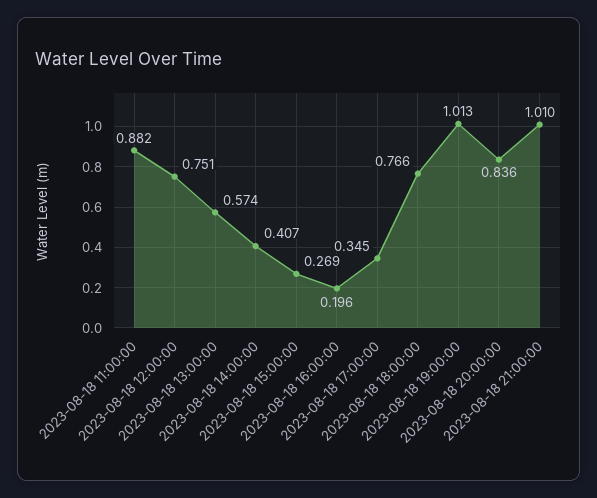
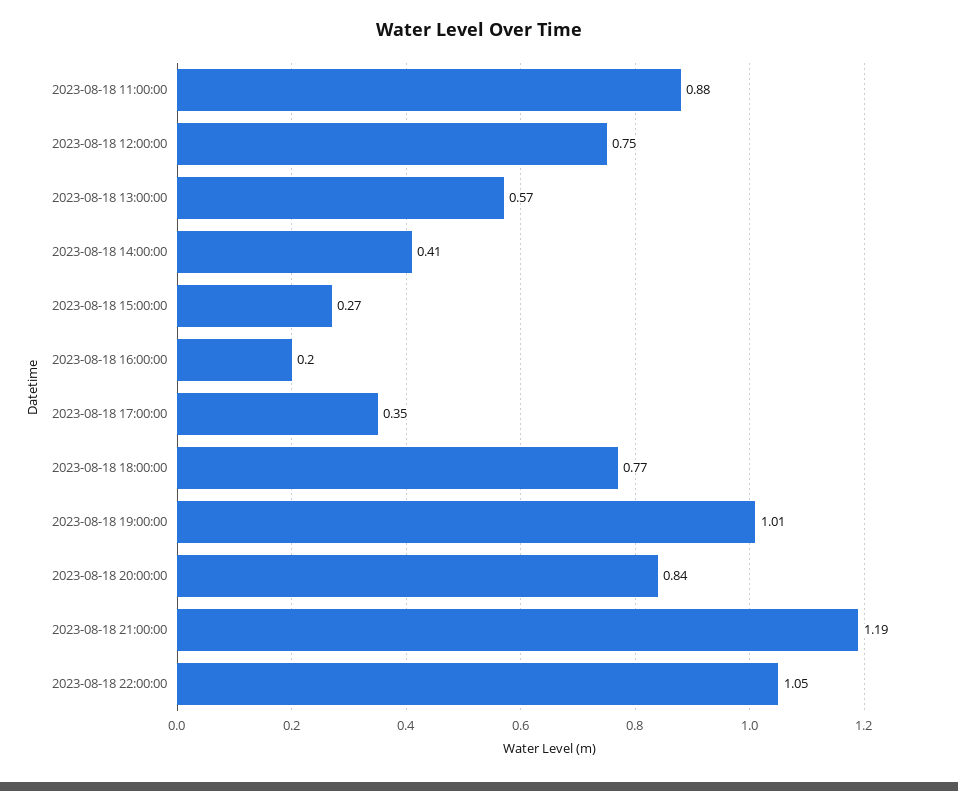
2023-08-18 21:00:00: 1.01 -> 1.19
2023-08-18 22:00:00: none -> 1.05

